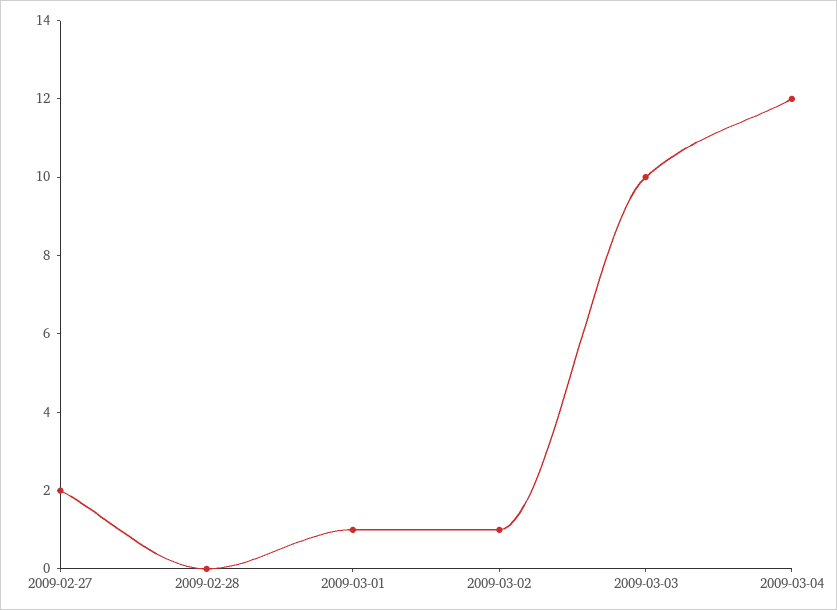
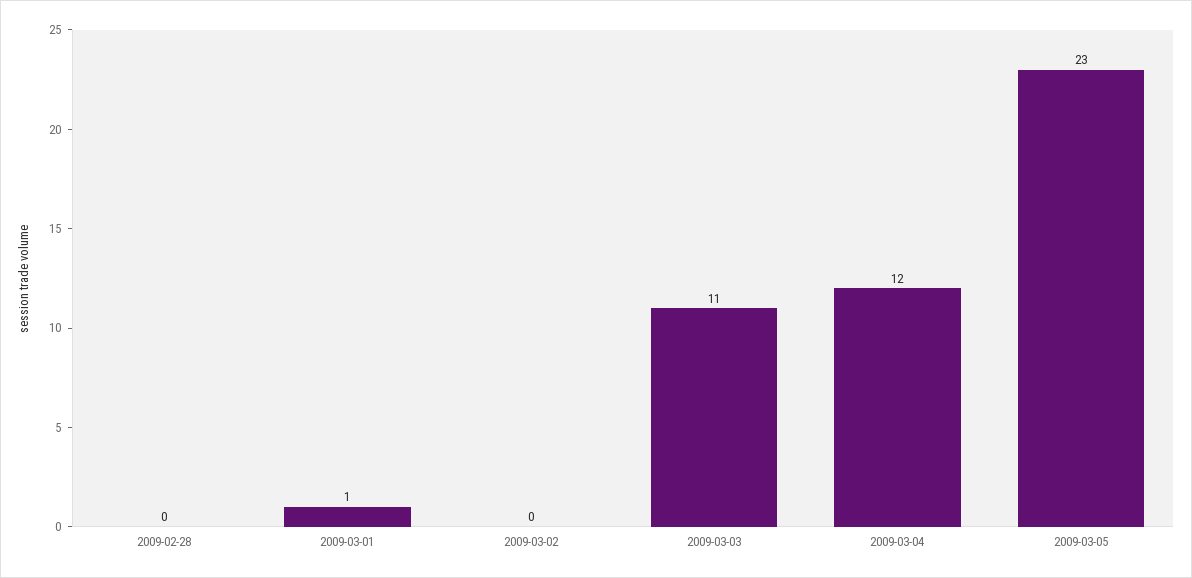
2009-02-27: 2 -> none
2009-03-02: 1 -> 0
2009-03-03: 10 -> 11
2009-03-05: none -> 23

